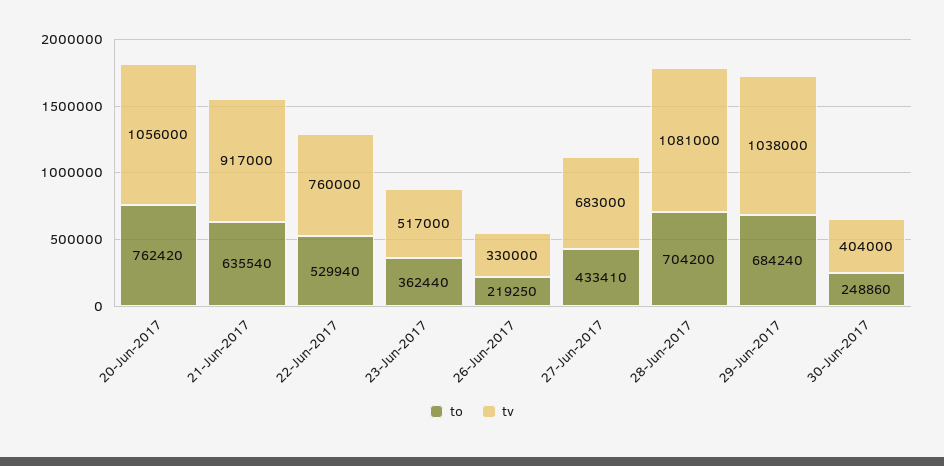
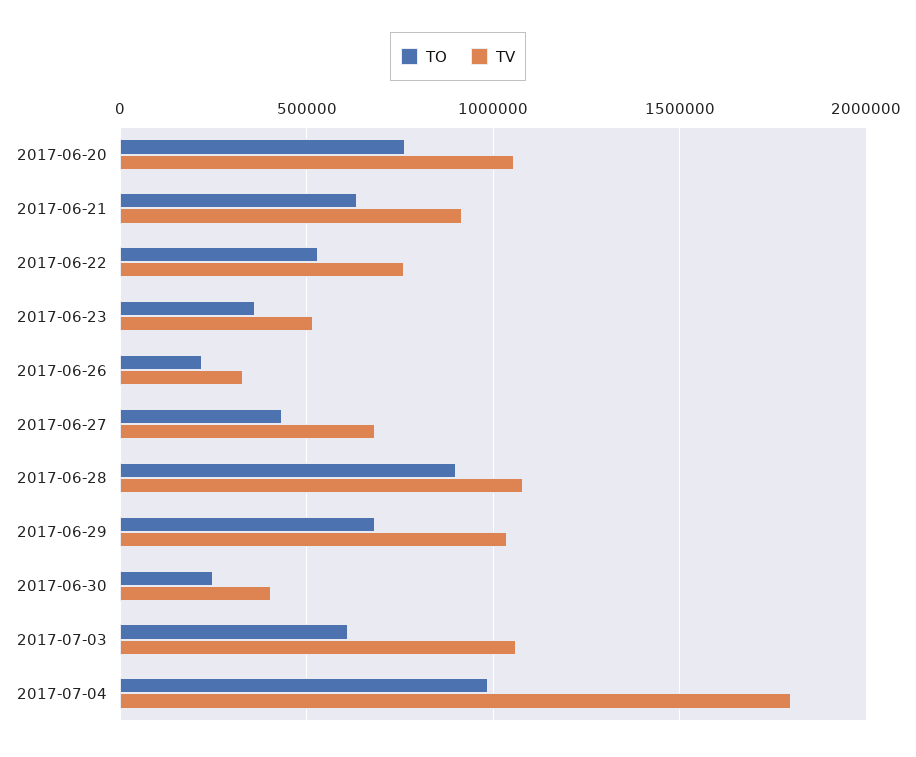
to, 28-Jun-2017: 704200 -> 900000
to, 2017-07-03: none -> 600000
tv, 2017-07-03: none -> 1050000
to, 2017-07-04: none -> 1000000
tv, 2017-07-04: none -> 1800000

